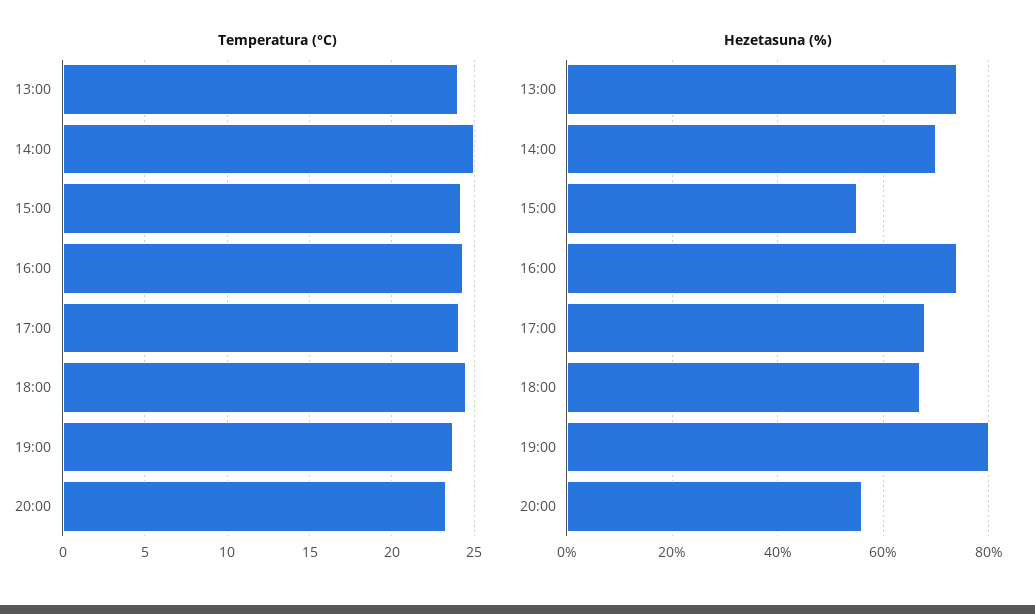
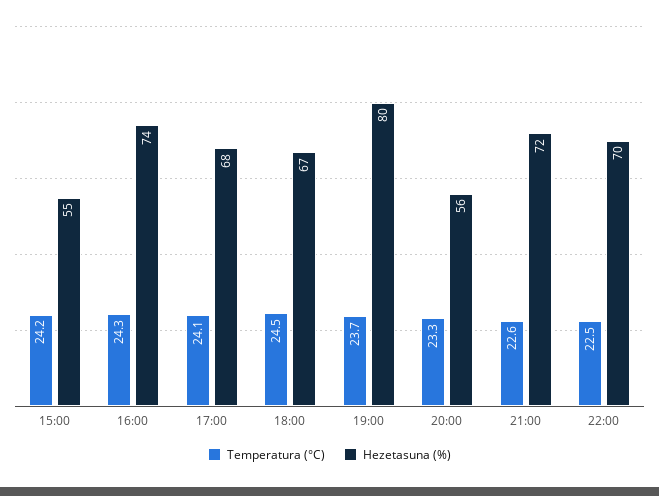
Temperatura (°C), 13:00: 24 -> none
Temperatura (°C), 14:00: 25 -> none
Hezetasuna (%), 13:00: 75 -> none
Hezetasuna (%), 14:00: 70 -> none
Temperatura (°C), 21:00: none -> 22.6
Hezetasuna (%), 21:00: none -> 72
Temperatura (°C), 22:00: none -> 22.5
Hezetasuna (%), 22:00: none -> 70

